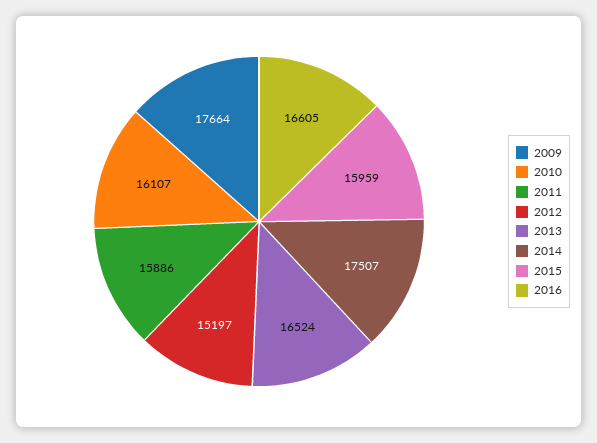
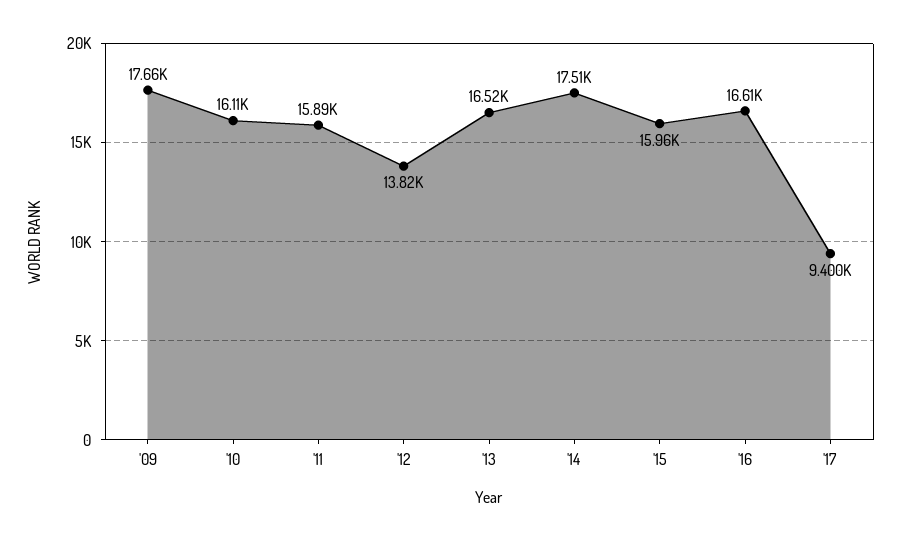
2012: 15197 -> 13820
'17: none -> 9400

